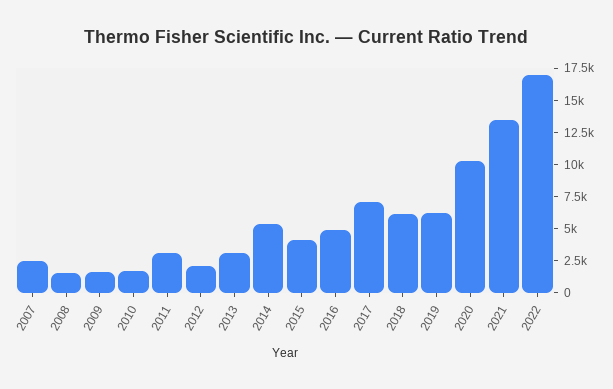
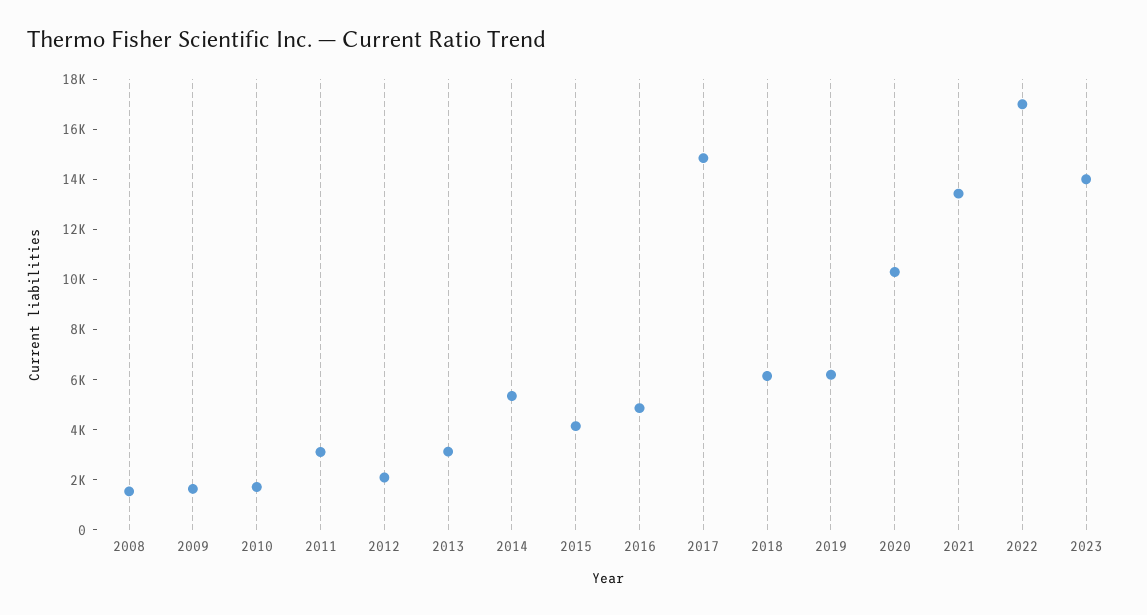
2007: 2500 -> none
2017: 7500 -> 15000
2023: none -> 14000

